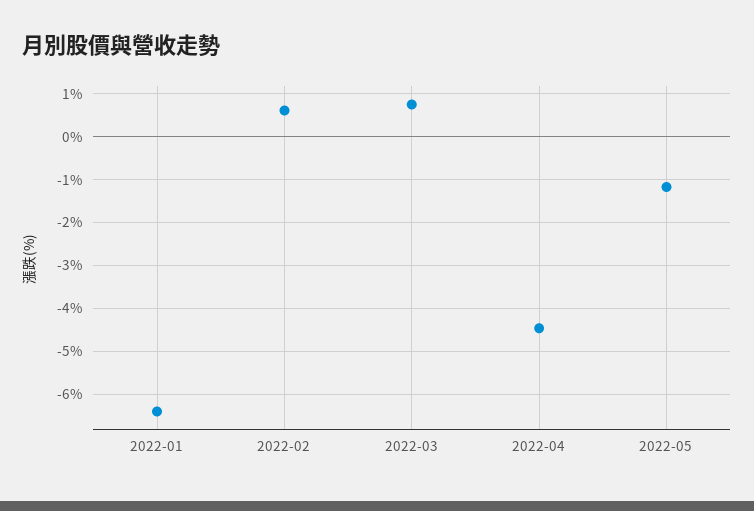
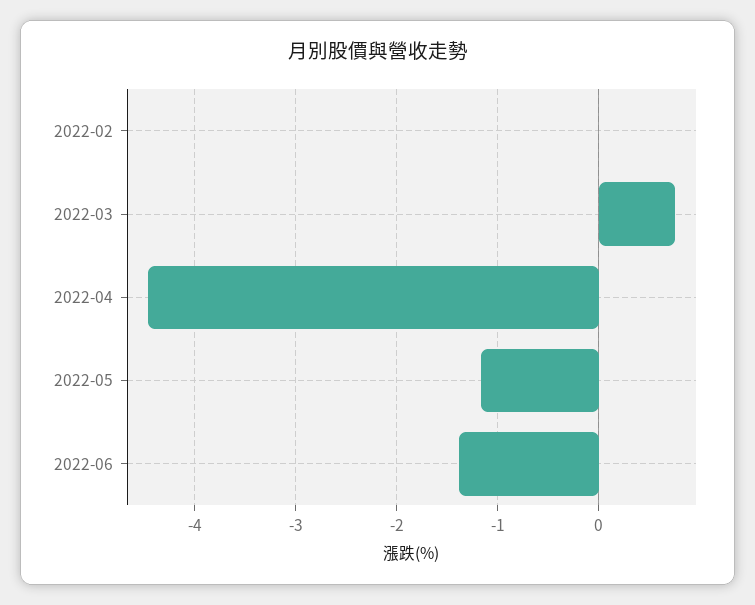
2022-01: -6.4 -> none
2022-02: 0.6 -> 0
2022-06: none -> -1.4

